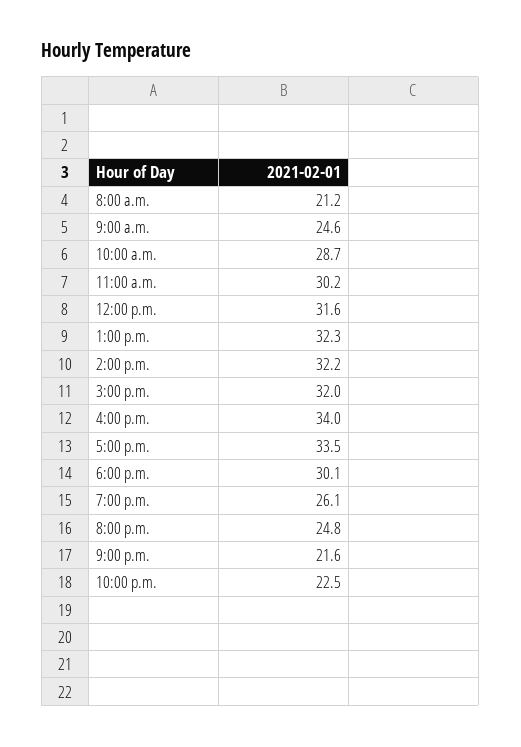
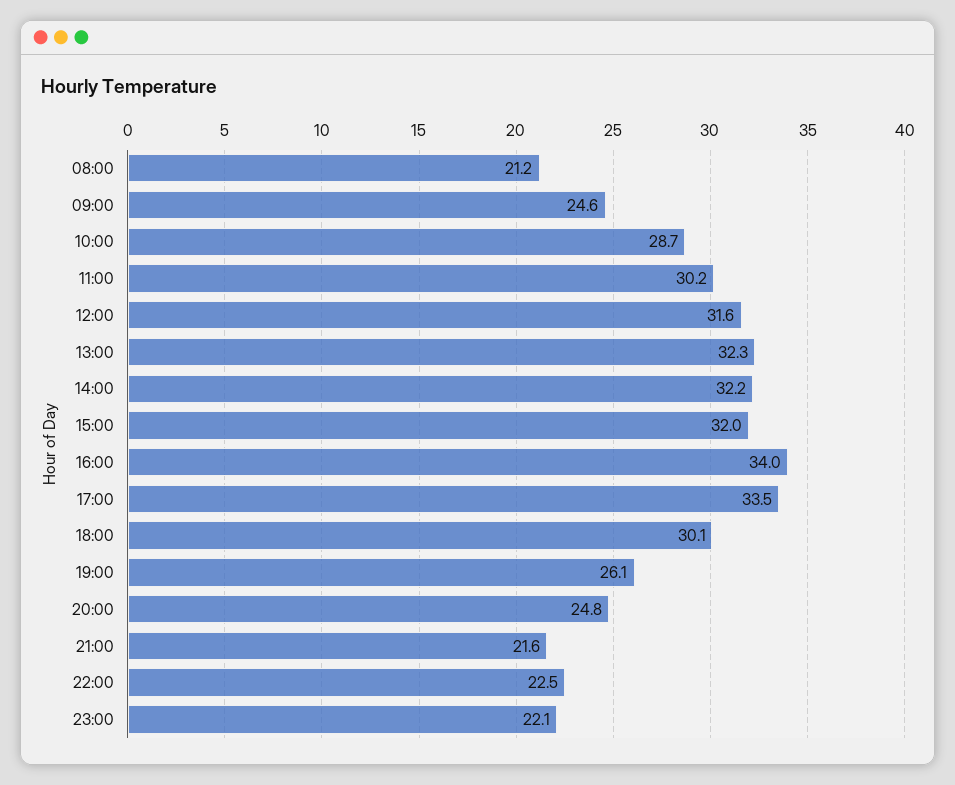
23:00: none -> 22.1

